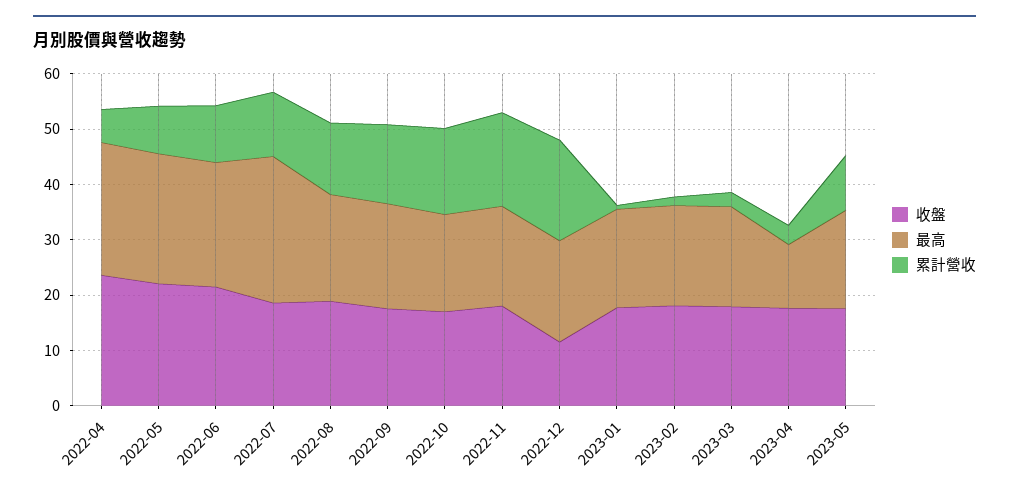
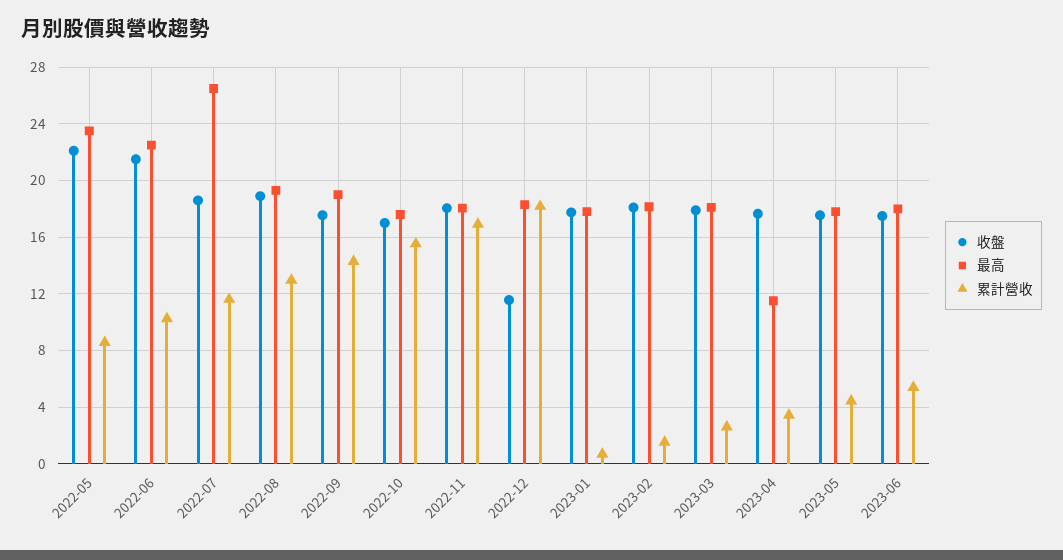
收盤, 2022-04: 24 -> none
最高, 2022-04: 24 -> none
累計營收, 2022-04: 6 -> none
累計營收, 2023-05: 10 -> 4.5
收盤, 2023-06: none -> 17.5
最高, 2023-06: none -> 18
累計營收, 2023-06: none -> 5.5

